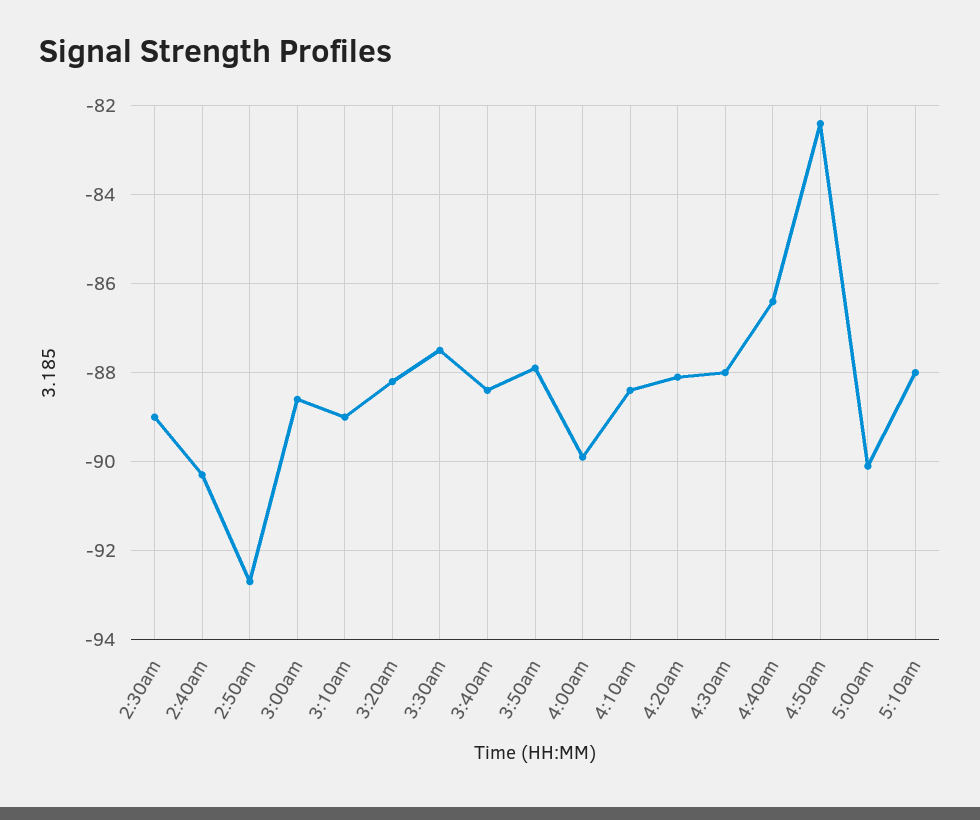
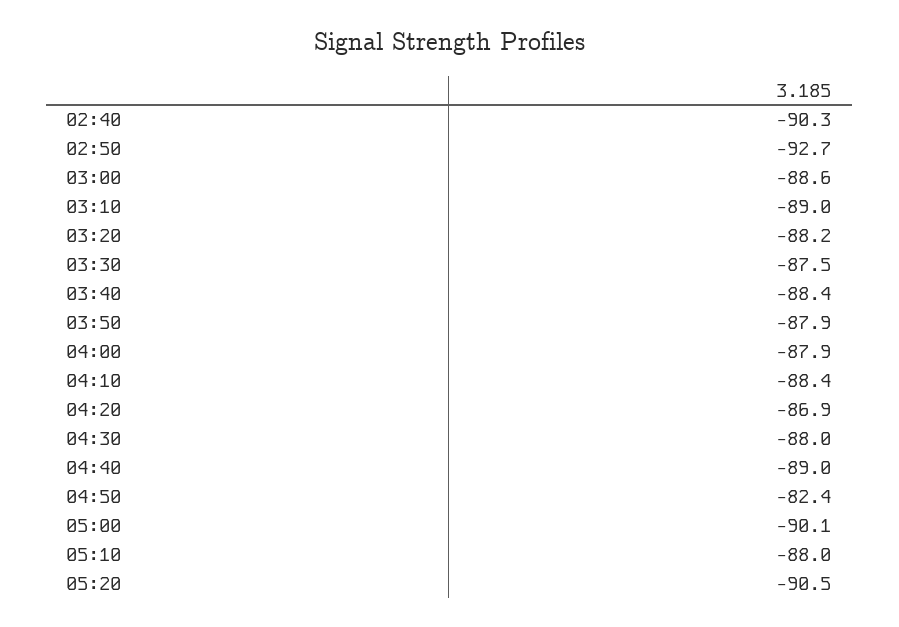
2:30am: -89 -> none
4:00am: -90 -> -87.9
4:20am: -88 -> -86.9
4:40am: -86.5 -> -89
05:20: none -> -90.5

